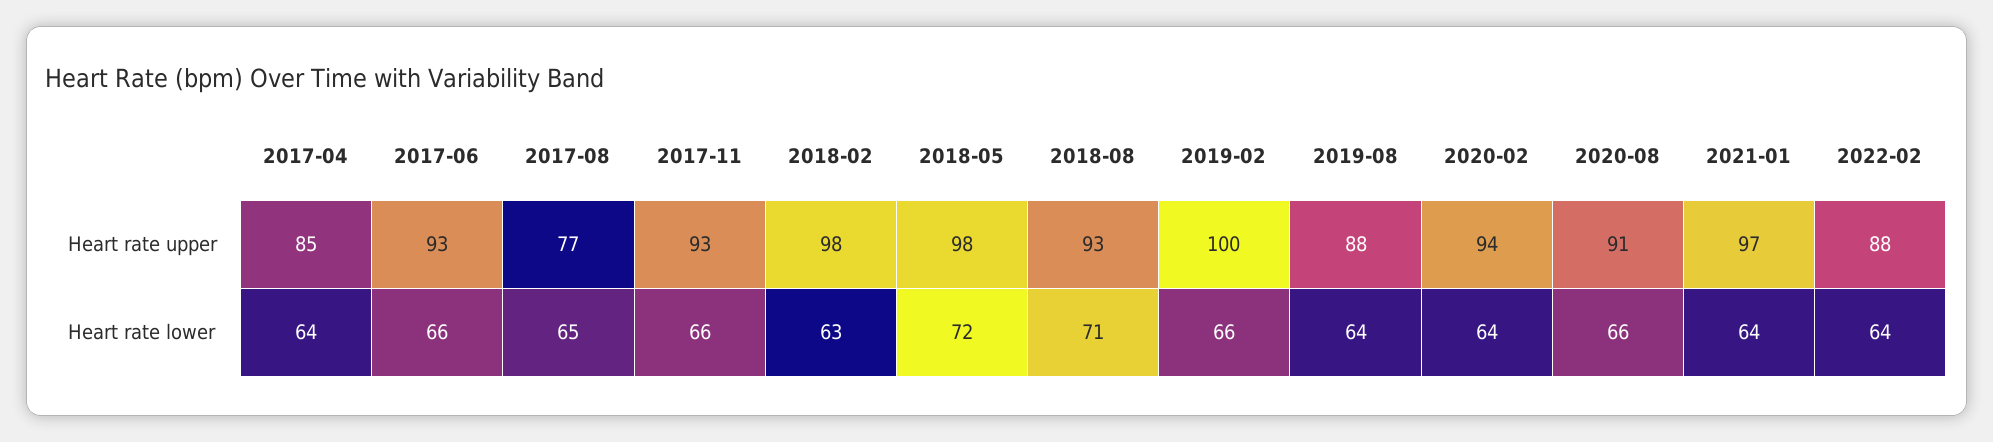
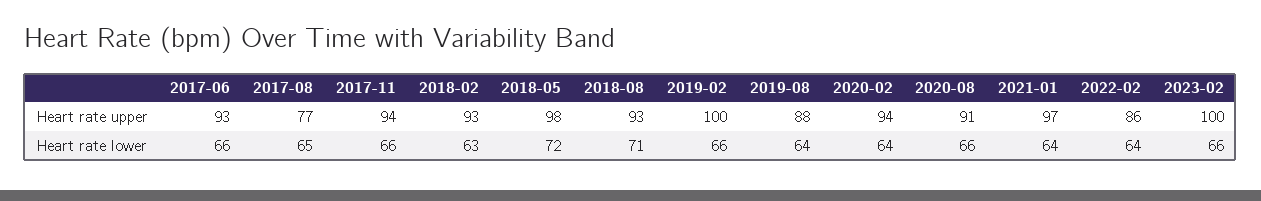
2017-04, Heart rate upper: 85 -> none
2017-11, Heart rate upper: 93 -> 94
2018-02, Heart rate upper: 98 -> 93
2022-02, Heart rate upper: 88 -> 86
2017-04, Heart rate lower: 64 -> none
2023-02, Heart rate upper: none -> 100
2023-02, Heart rate lower: none -> 66

